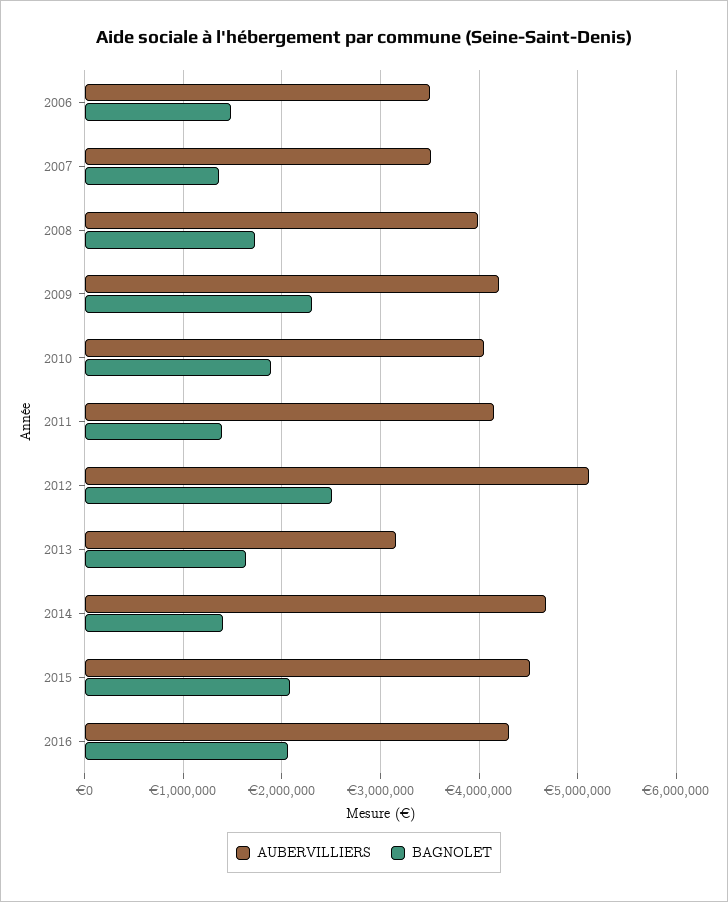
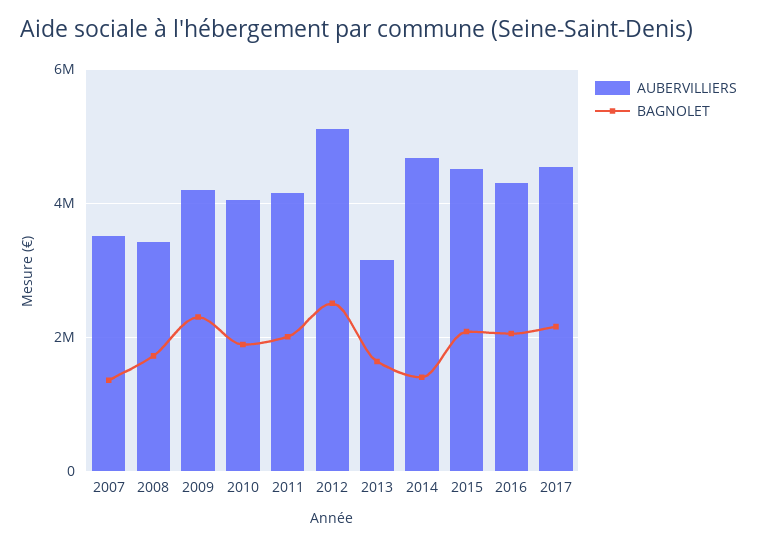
AUBERVILLIERS, 2006: 3500000 -> none
BAGNOLET, 2006: 1500000 -> none
AUBERVILLIERS, 2008: 4000000 -> 3400000
BAGNOLET, 2011: 1400000 -> 2000000
AUBERVILLIERS, 2017: none -> 4600000
BAGNOLET, 2017: none -> 2200000

